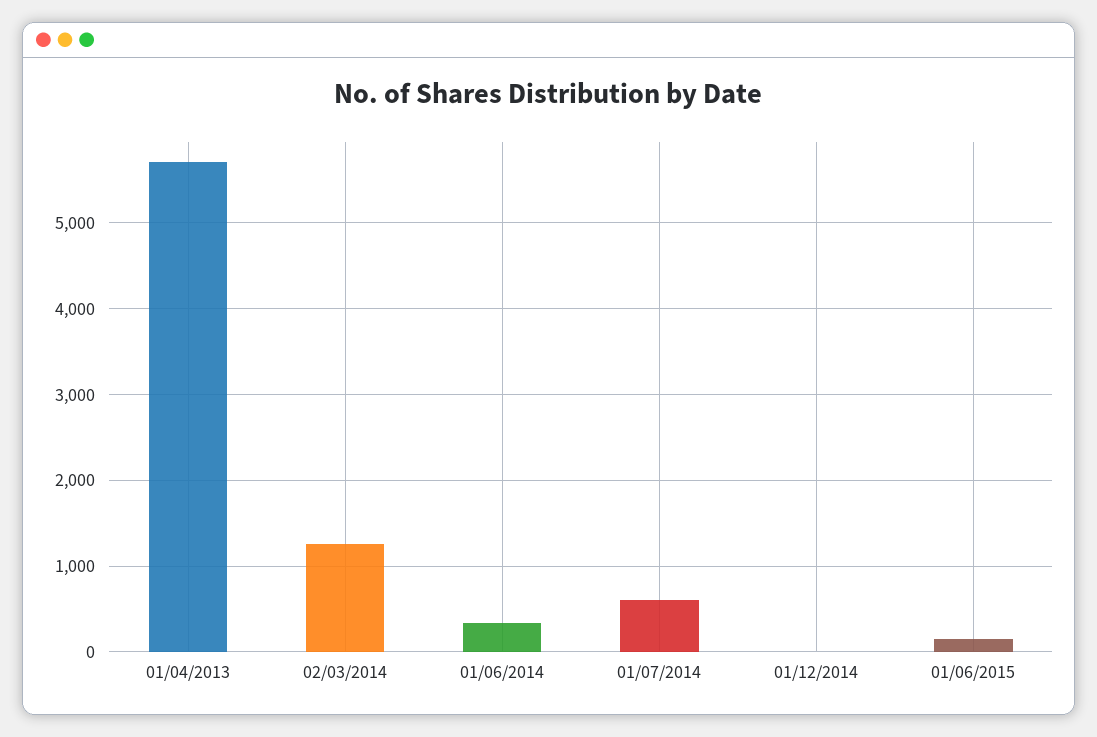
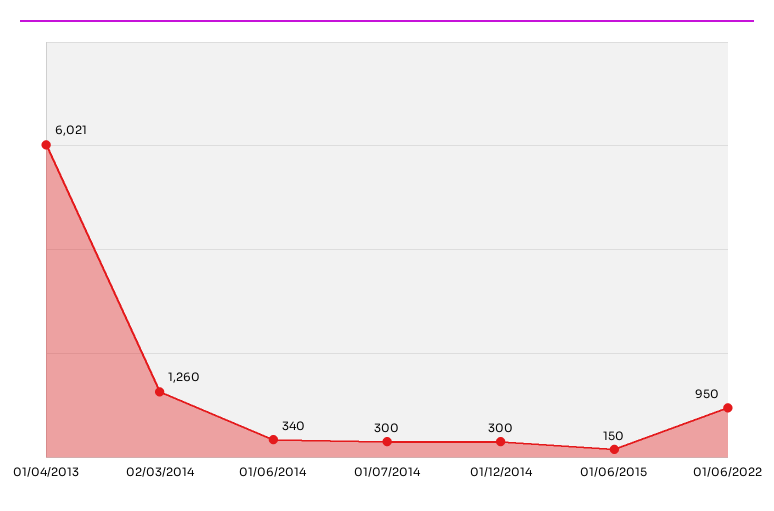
01/04/2013: 5700 -> 6021
01/07/2014: 600 -> 300
01/12/2014: 0 -> 300
01/06/2022: none -> 950

